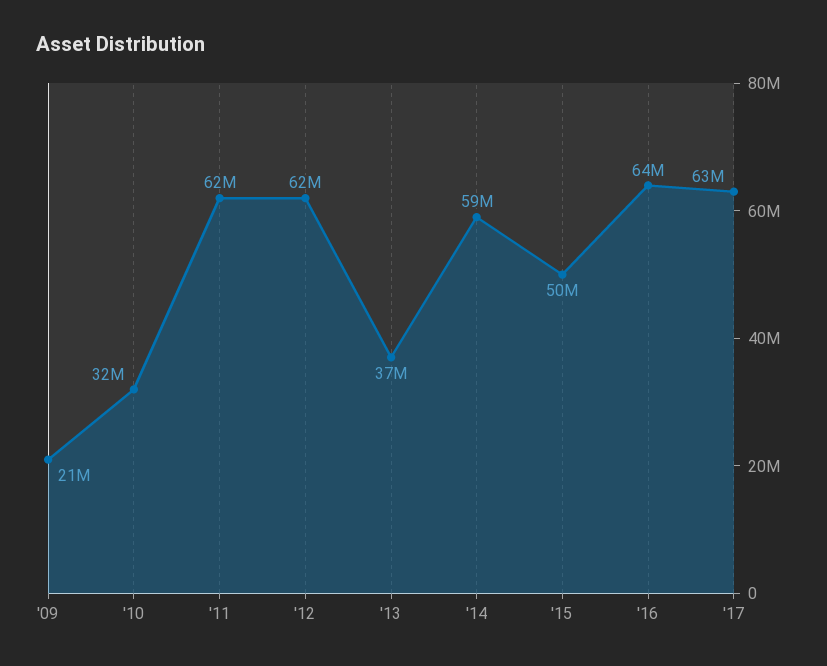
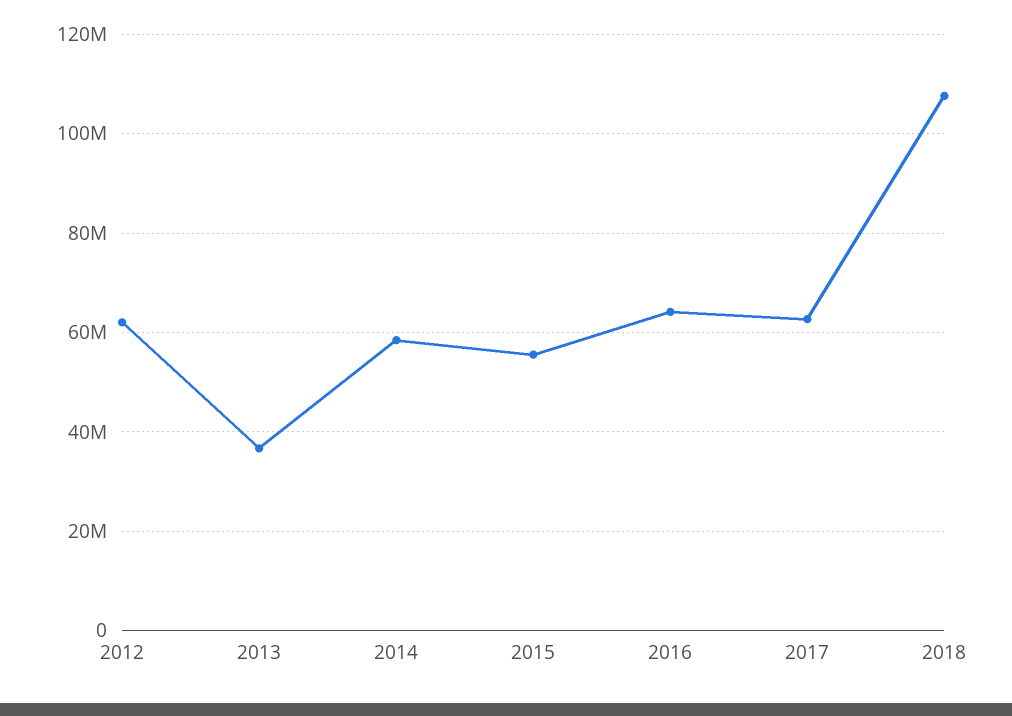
'09: 21000000 -> none
'10: 32000000 -> none
'11: 62000000 -> none
'15: 50000000 -> 56000000
2018: none -> 108000000

